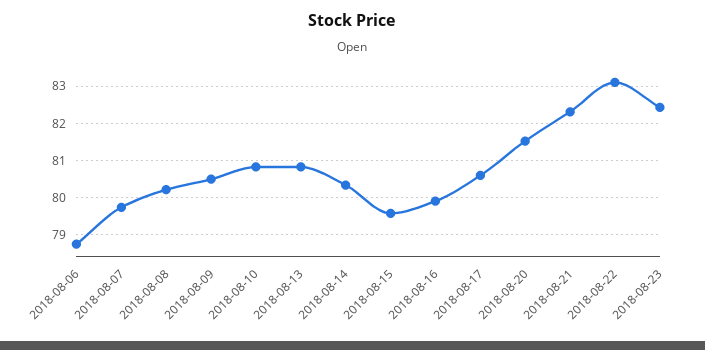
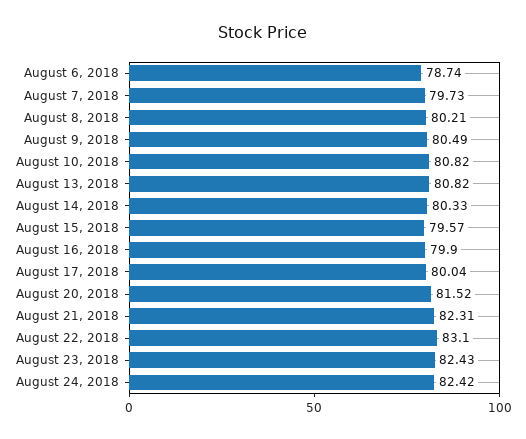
2018-08-17: 80.6 -> 80.04
August 24, 2018: none -> 82.42

